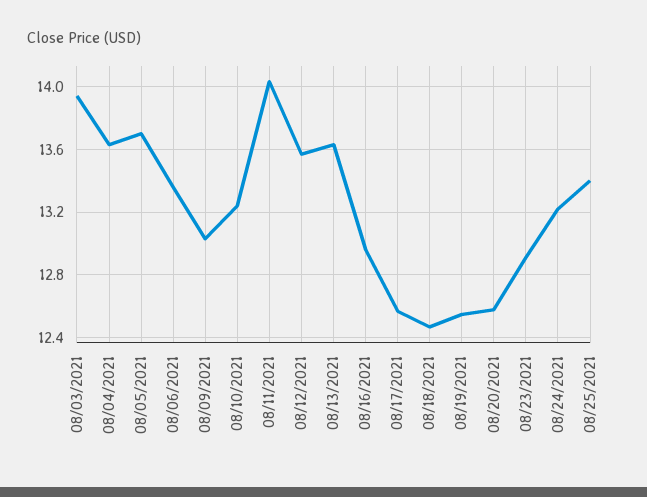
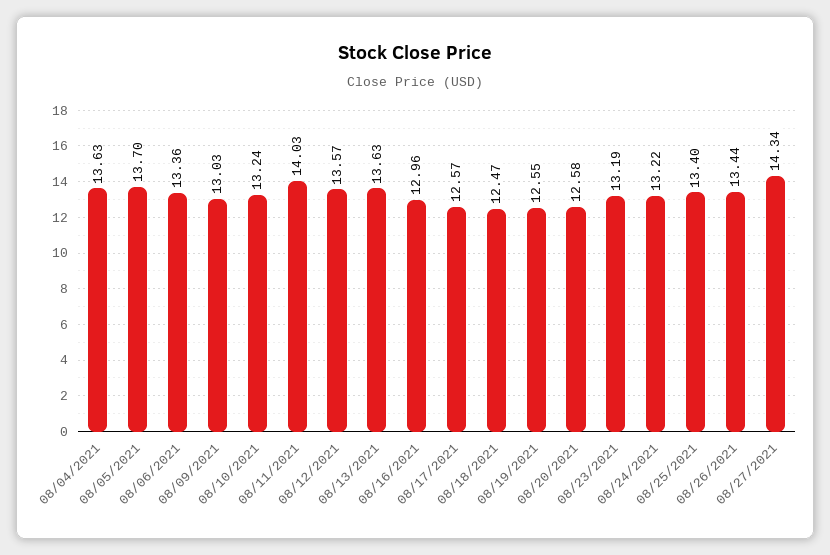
08/03/2021: 13.95 -> none
08/23/2021: 12.9 -> 13.19
08/26/2021: none -> 13.44
08/27/2021: none -> 14.34

